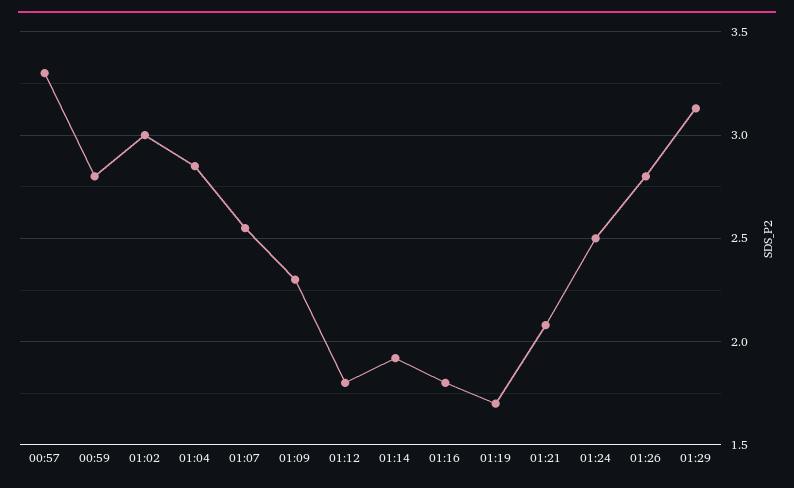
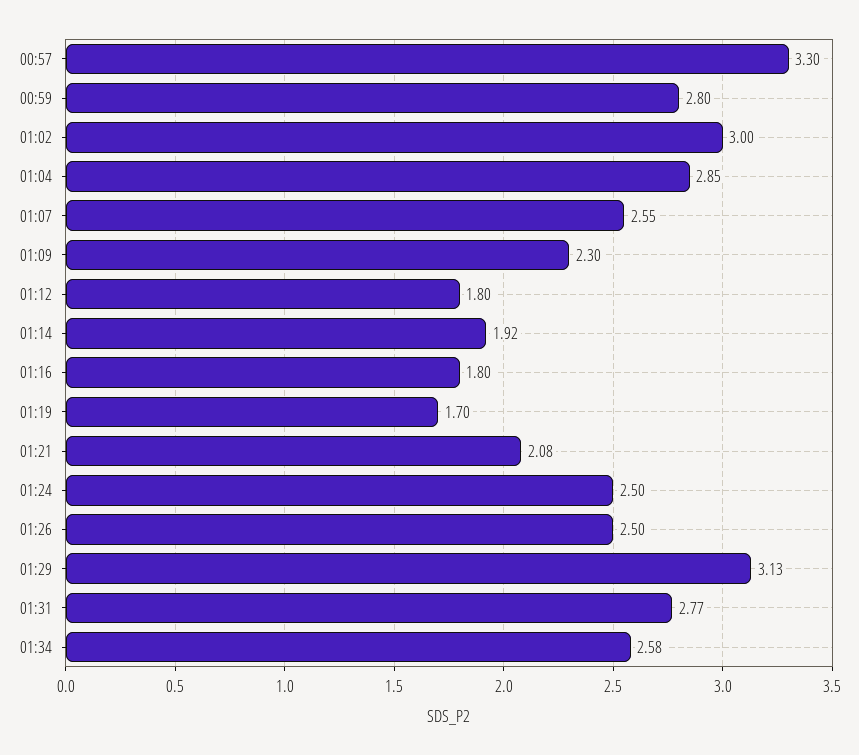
01:26: 2.8 -> 2.5
01:31: none -> 2.77
01:34: none -> 2.58

